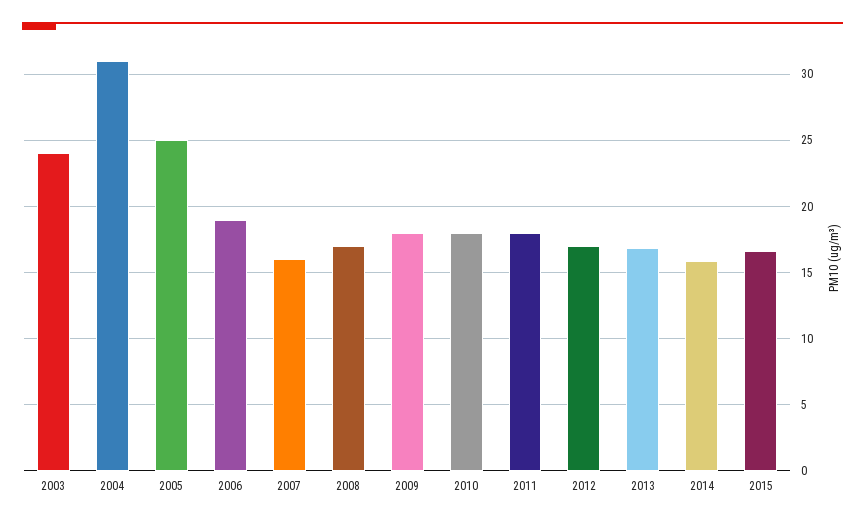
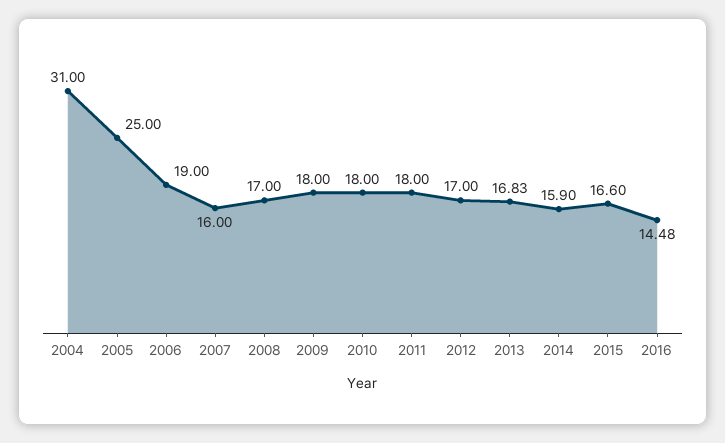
2003: 24 -> none
2016: none -> 14.48

